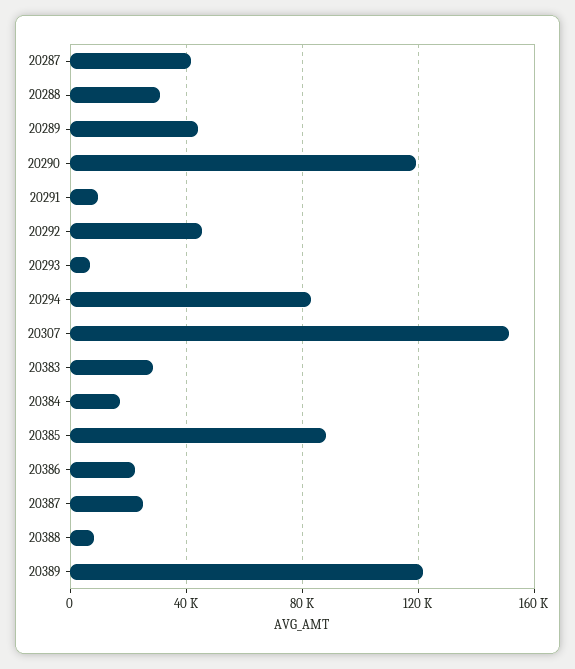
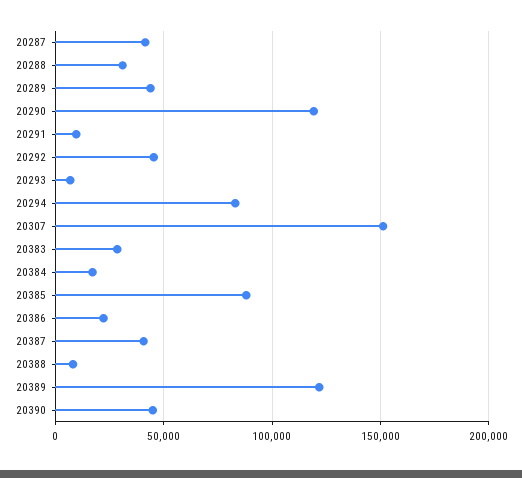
20387: 25000 -> 40000
20390: none -> 45000

